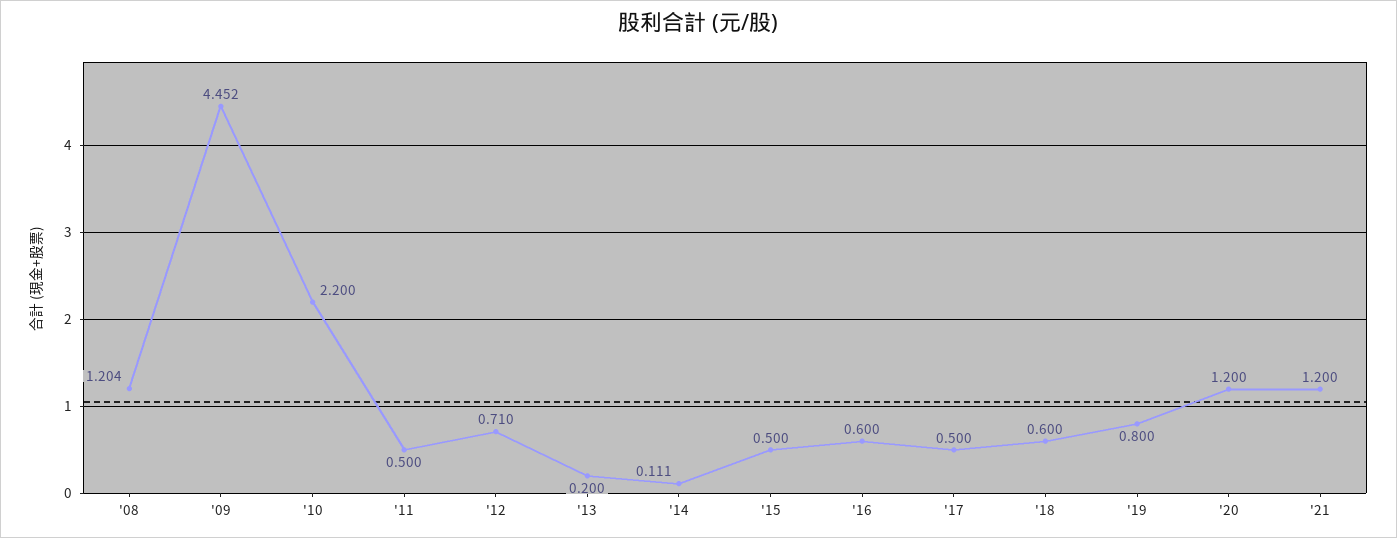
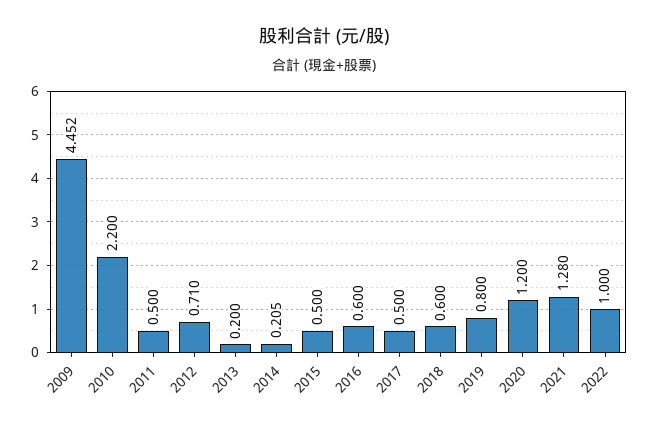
'08: 1.204 -> none
'14: 0.111 -> 0.205
'21: 1.2 -> 1.28
2022: none -> 1

